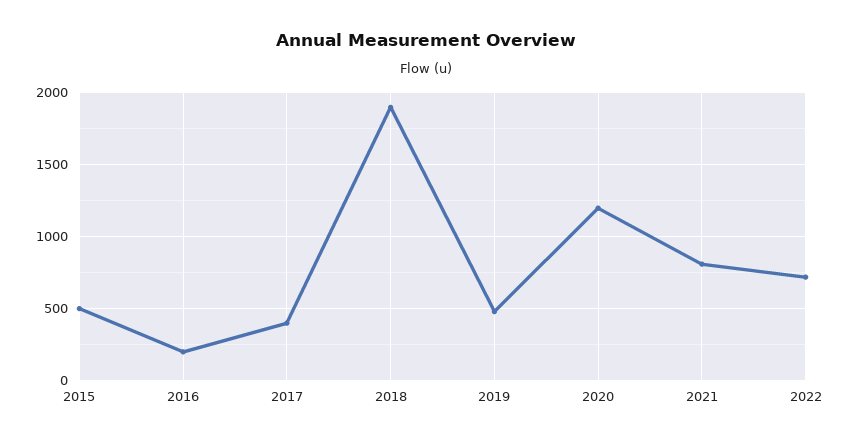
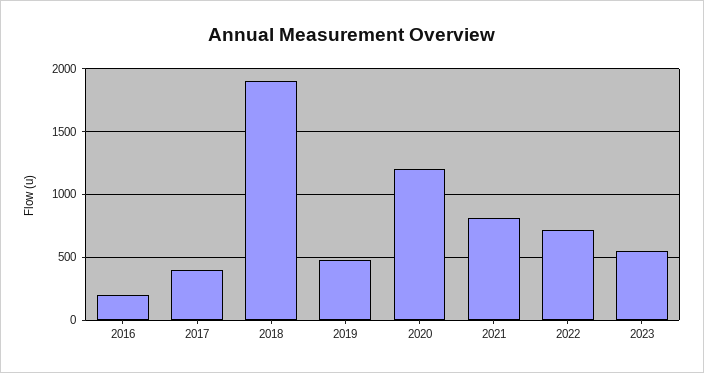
2015: 500 -> none
2023: none -> 550

